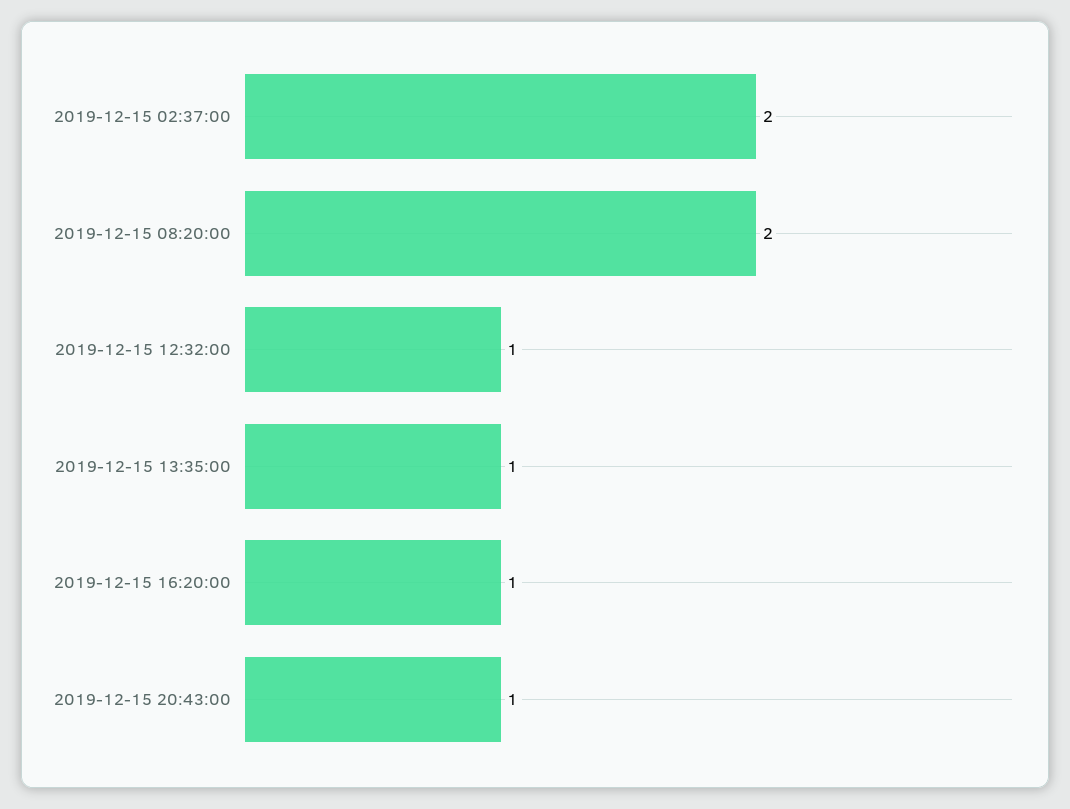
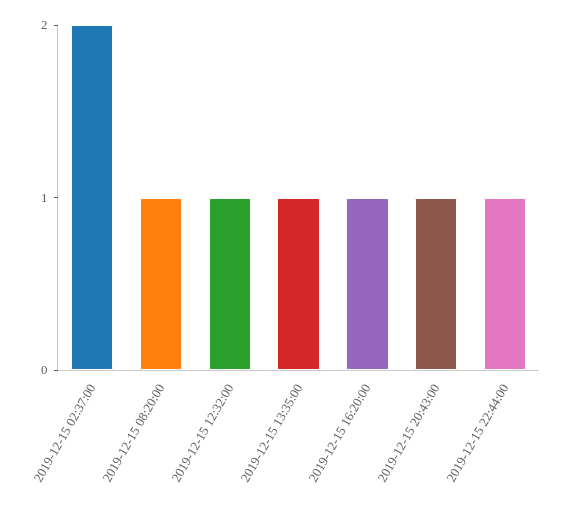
2019-12-15 08:20:00: 2 -> 1
2019-12-15 22:44:00: none -> 1

